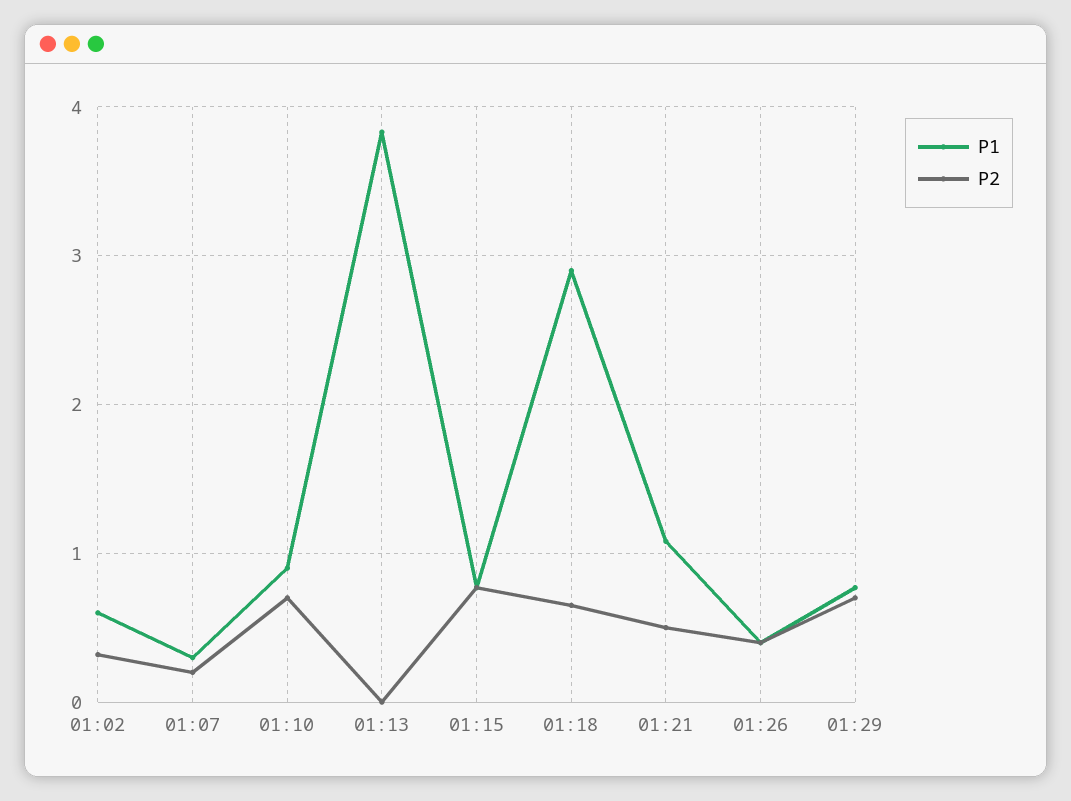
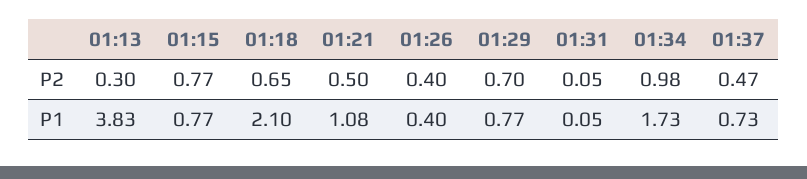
P1, 01:02: 0.6 -> none
P2, 01:02: 0.3 -> none
P1, 01:07: 0.3 -> none
P2, 01:07: 0.2 -> none
P1, 01:10: 0.9 -> none
P2, 01:10: 0.7 -> none
P2, 01:13: 0 -> 0.3
P1, 01:18: 2.9 -> 2.1
P2, 01:31: none -> 0.05
P2, 01:34: none -> 0.98
P2, 01:37: none -> 0.47
P1, 01:31: none -> 0.05
P1, 01:34: none -> 1.73
P1, 01:37: none -> 0.73

